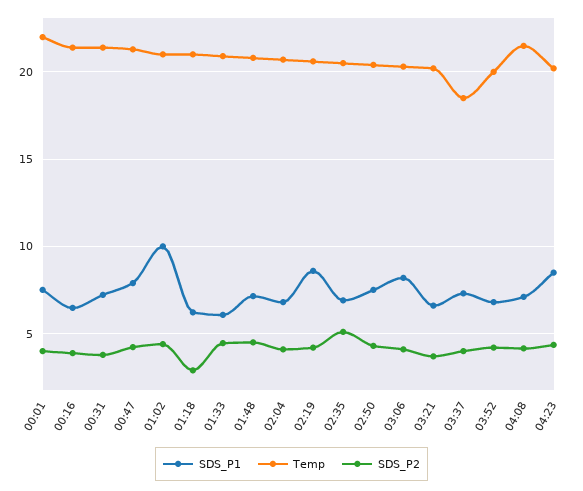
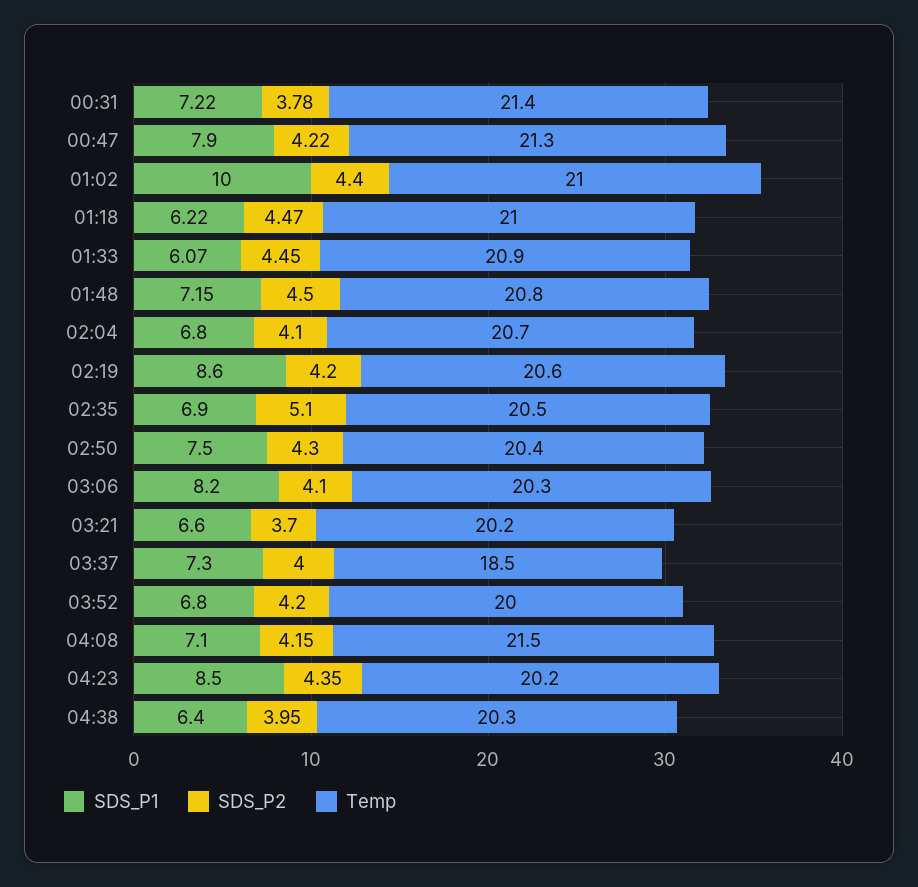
SDS_P1, 00:01: 7.5 -> none
Temp, 00:01: 22 -> none
SDS_P2, 00:01: 4 -> none
SDS_P1, 00:16: 6.5 -> none
Temp, 00:16: 21.5 -> none
SDS_P2, 00:16: 4 -> none
SDS_P2, 01:18: 3 -> 4.47
SDS_P1, 04:38: none -> 6.4
SDS_P2, 04:38: none -> 3.95
Temp, 04:38: none -> 20.3

